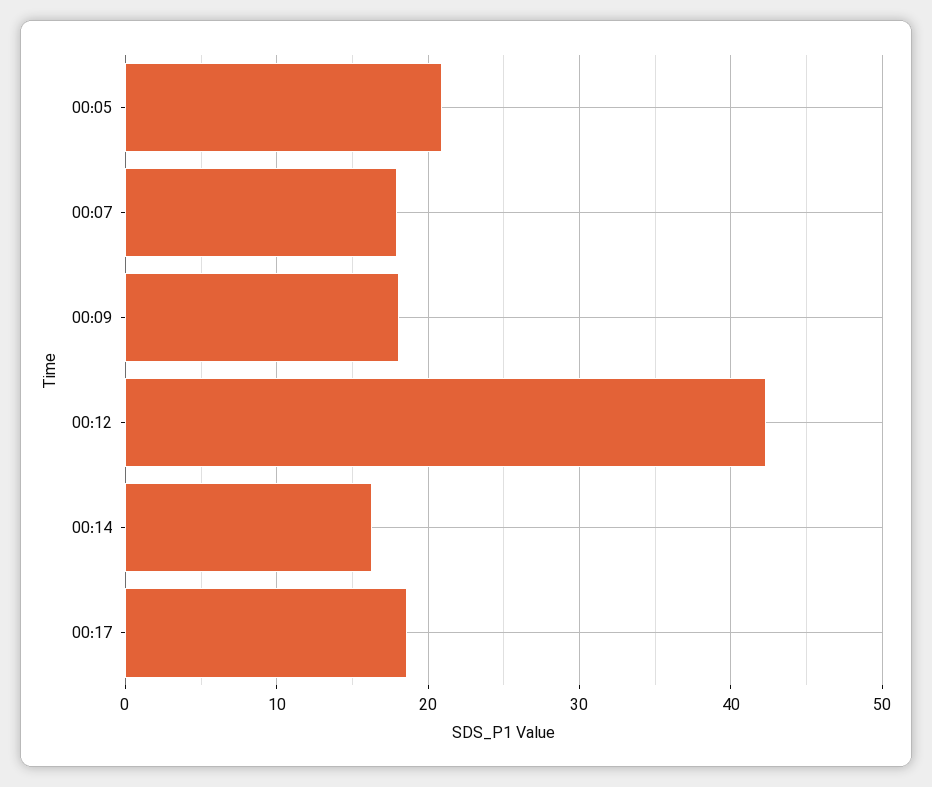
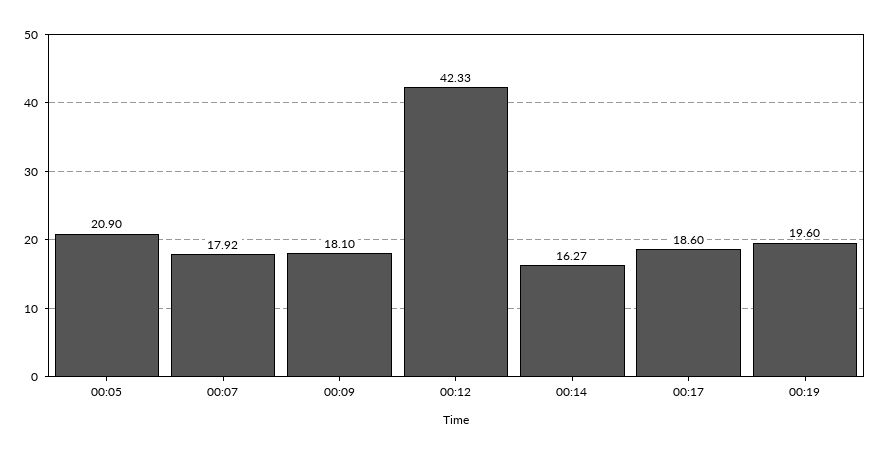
00:19: none -> 19.6

